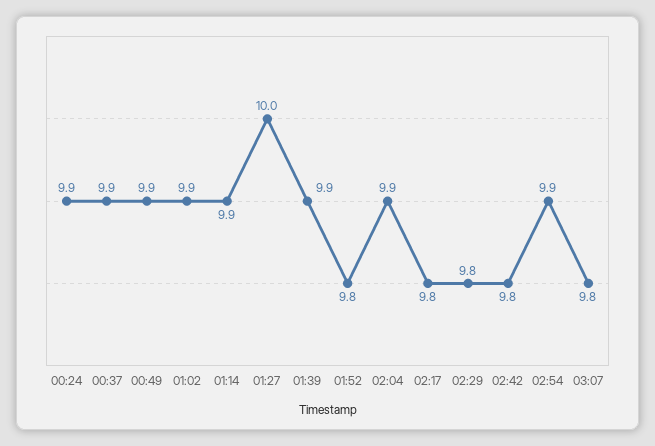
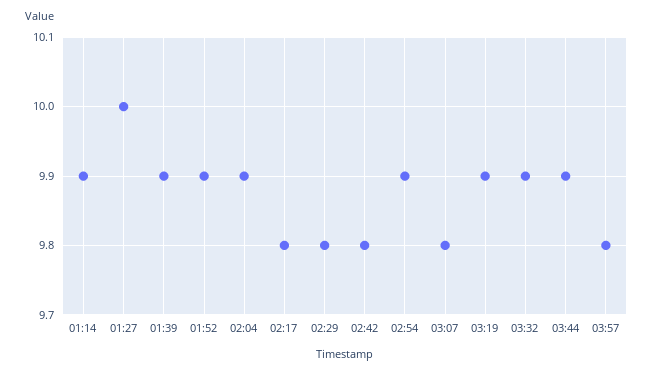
00:24: 9.9 -> none
00:37: 9.9 -> none
00:49: 9.9 -> none
01:02: 9.9 -> none
01:52: 9.8 -> 9.9
03:19: none -> 9.9
03:32: none -> 9.9
03:44: none -> 9.9
03:57: none -> 9.8

